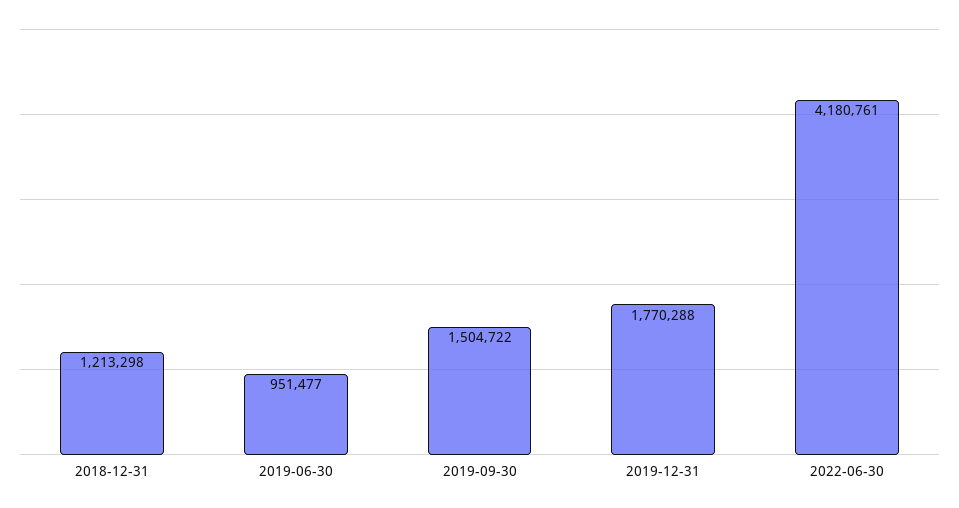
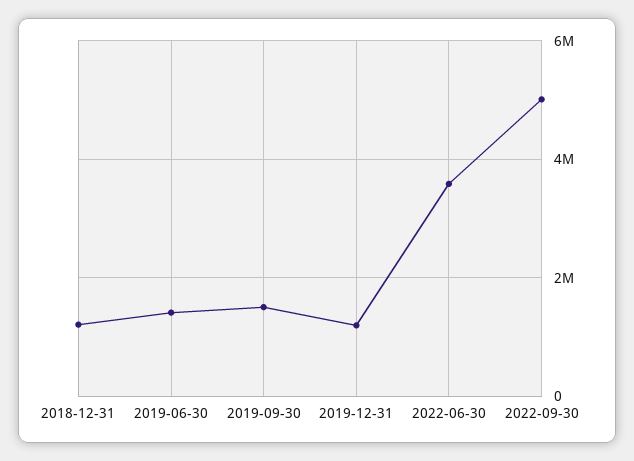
2019-06-30: 951477 -> 1400000
2019-12-31: 1770288 -> 1200000
2022-06-30: 4180761 -> 3600000
2022-09-30: none -> 5000000

